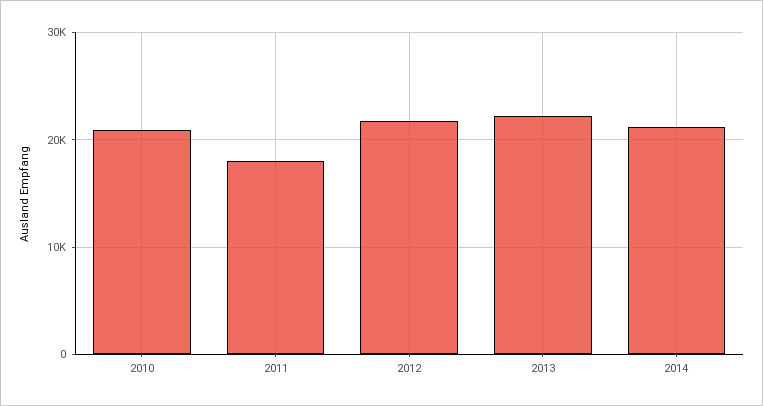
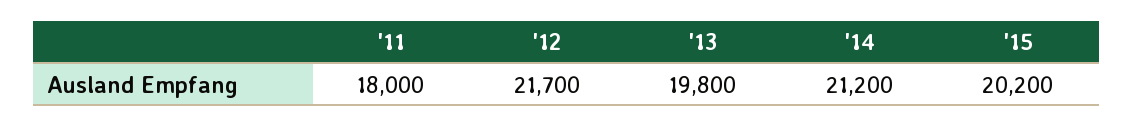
2010: 21000 -> none
2013: 22000 -> 19800
'15: none -> 20200

